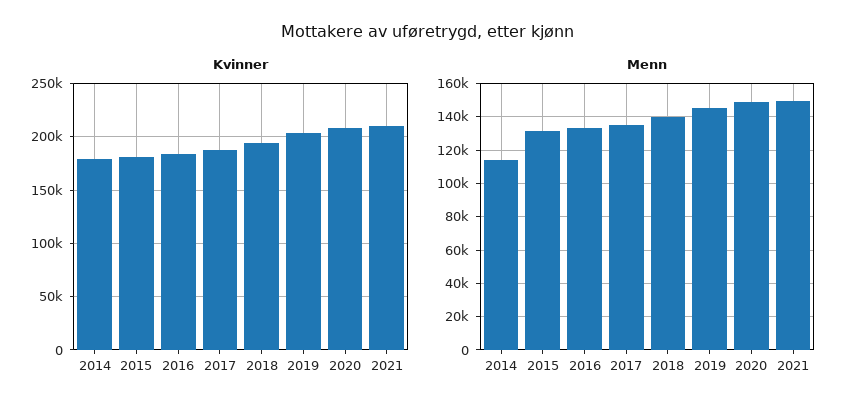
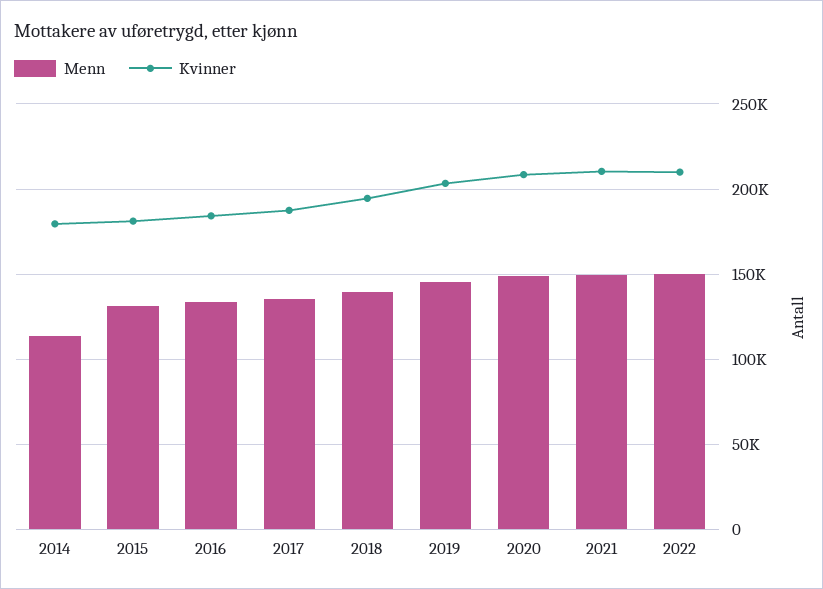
Menn, 2022: none -> 150000
Kvinner, 2022: none -> 210000

